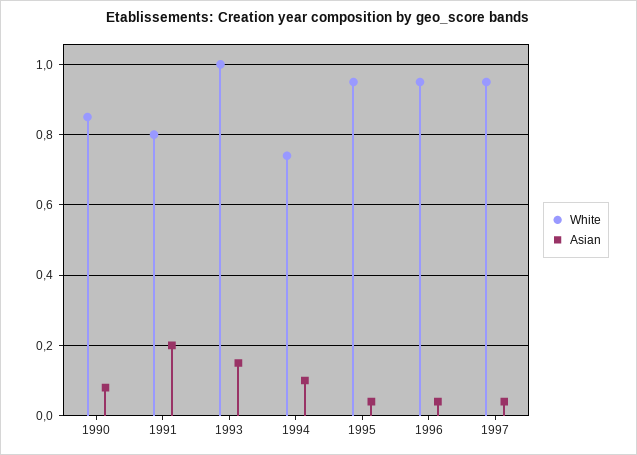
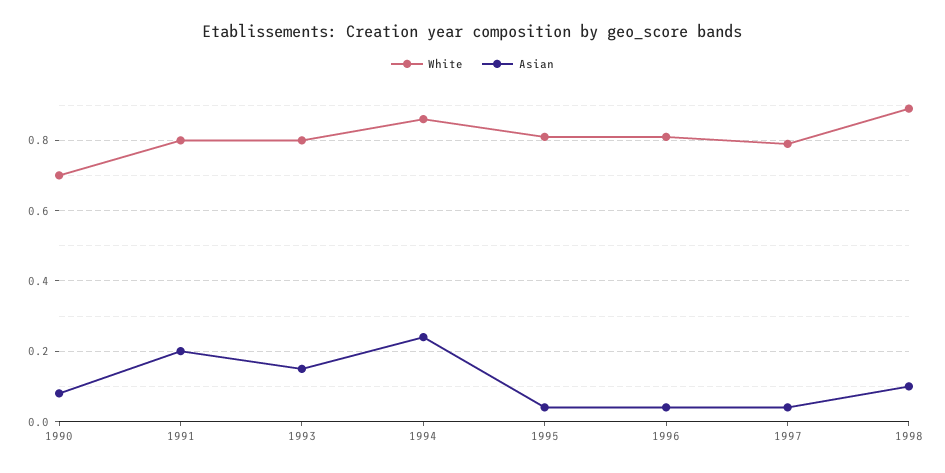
White, 1990: 0.85 -> 0.7
White, 1993: 1 -> 0.8
White, 1994: 0.75 -> 0.85
Asian, 1994: 0.1 -> 0.25
White, 1995: 0.95 -> 0.8
White, 1996: 0.95 -> 0.8
White, 1997: 0.95 -> 0.8
White, 1998: none -> 0.9
Asian, 1998: none -> 0.1

